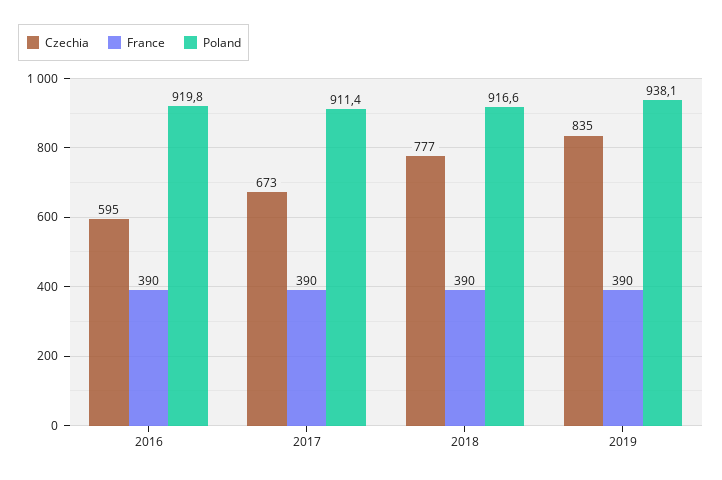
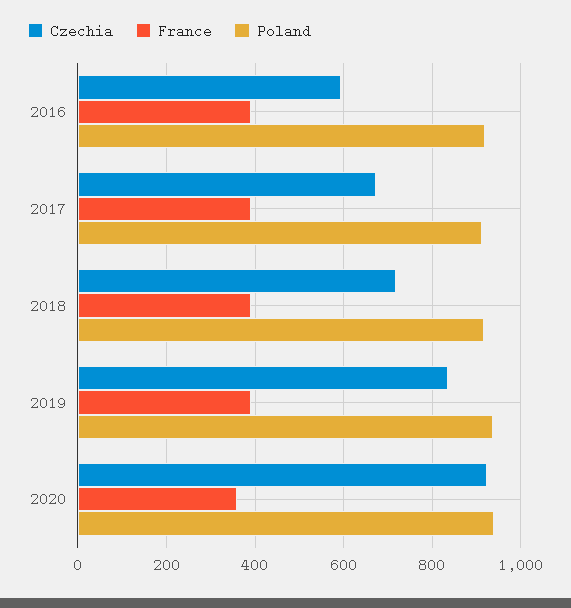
Czechia, 2018: 777 -> 720
Czechia, 2020: none -> 920
France, 2020: none -> 360
Poland, 2020: none -> 940

